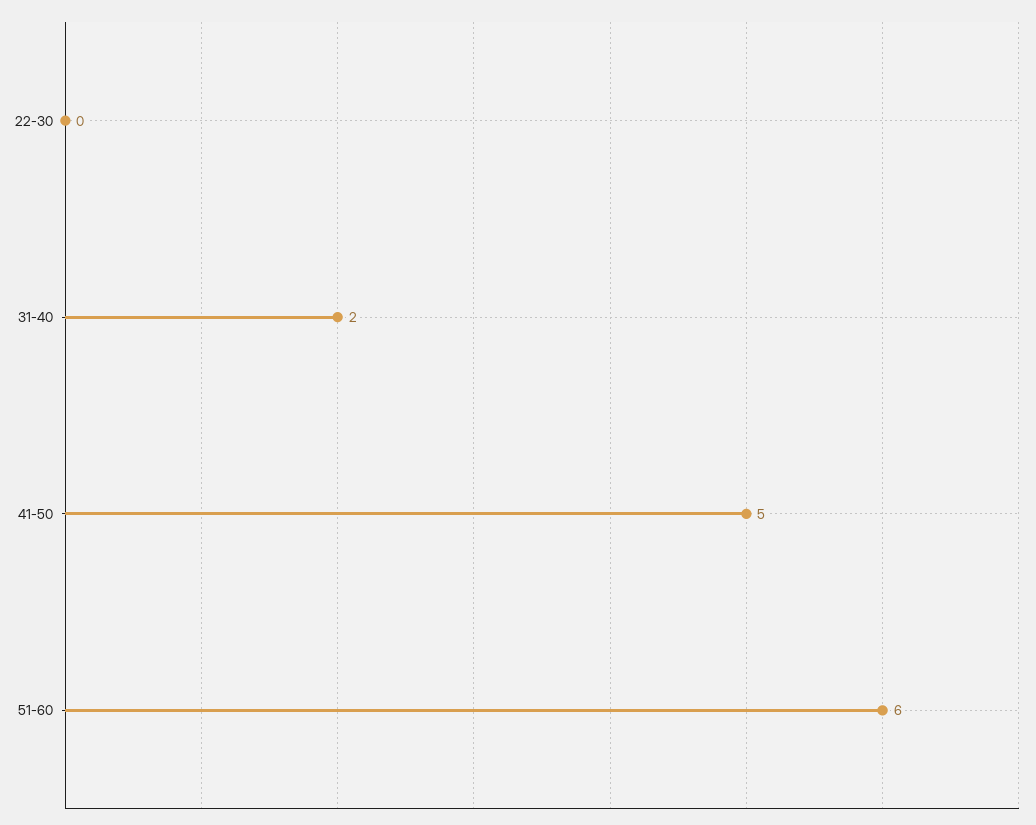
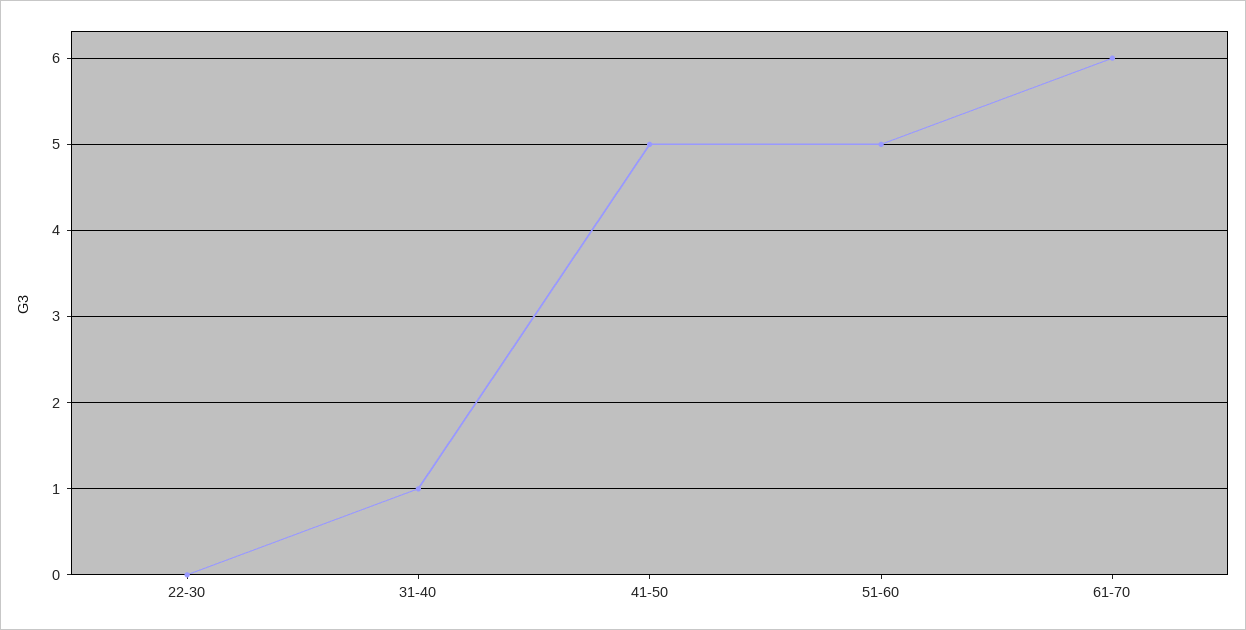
31-40: 2 -> 1
51-60: 6 -> 5
61-70: none -> 6

